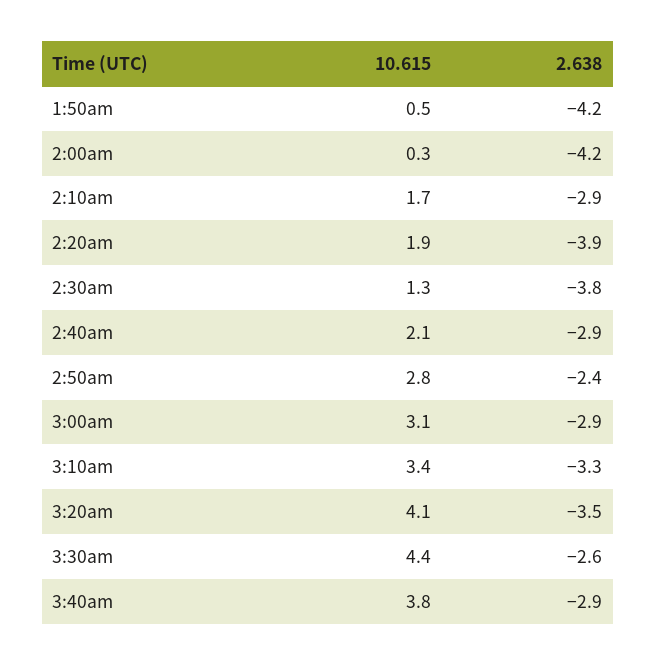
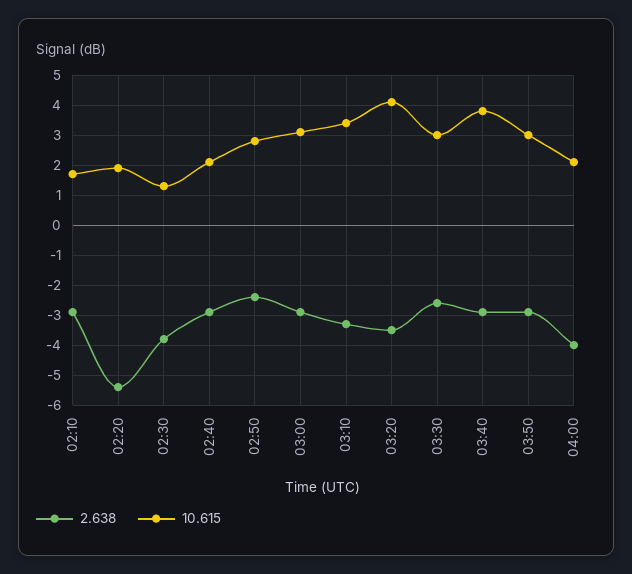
10.615, 1:50am: 0.5 -> none
2.638, 1:50am: -4.2 -> none
10.615, 2:00am: 0.3 -> none
2.638, 2:00am: -4.2 -> none
2.638, 2:20am: -3.9 -> -5.5
10.615, 3:30am: 4.4 -> 3
2.638, 03:50: none -> -3
10.615, 03:50: none -> 3
2.638, 04:00: none -> -4
10.615, 04:00: none -> 2

